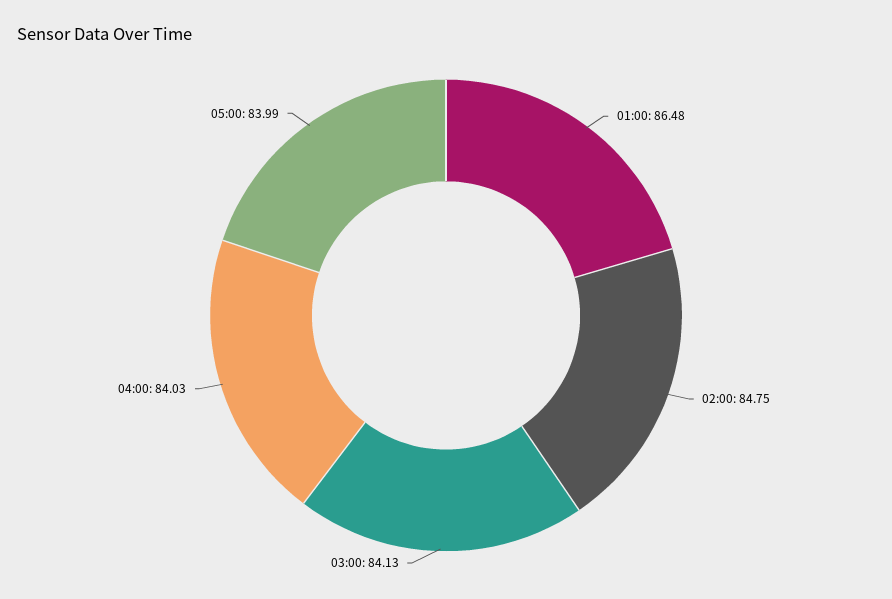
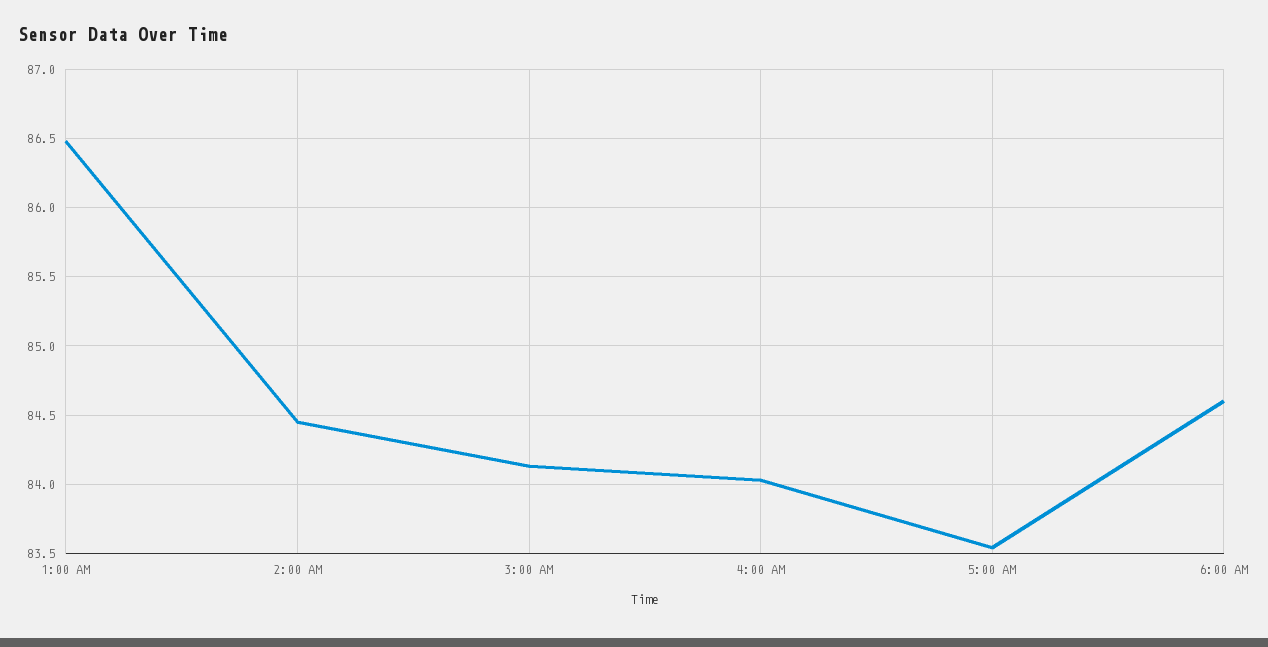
02:00: 84.75 -> 84.45
05:00: 83.99 -> 83.55
6:00 AM: none -> 84.6

